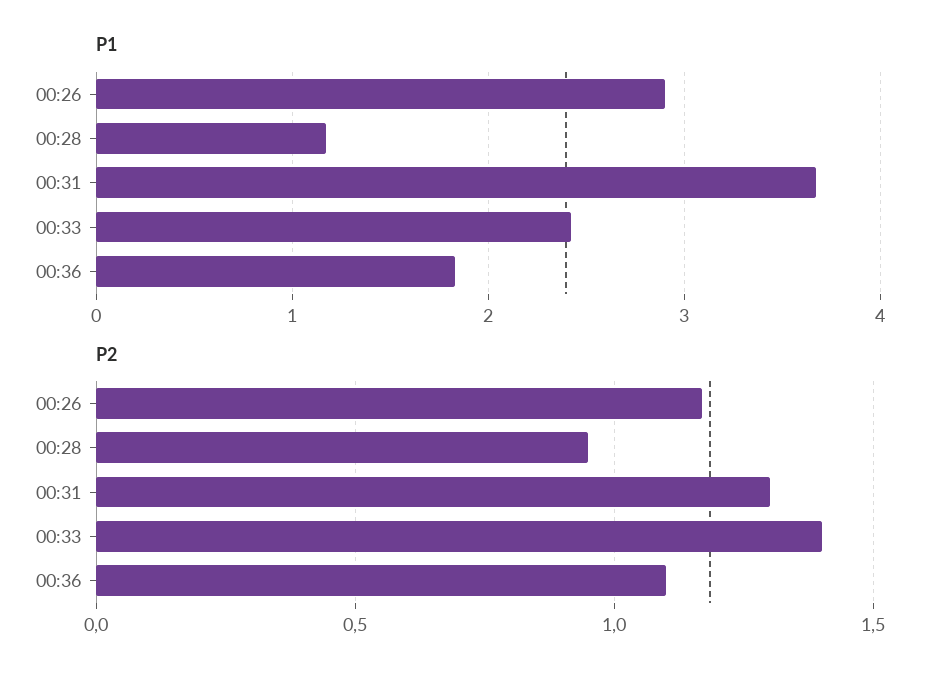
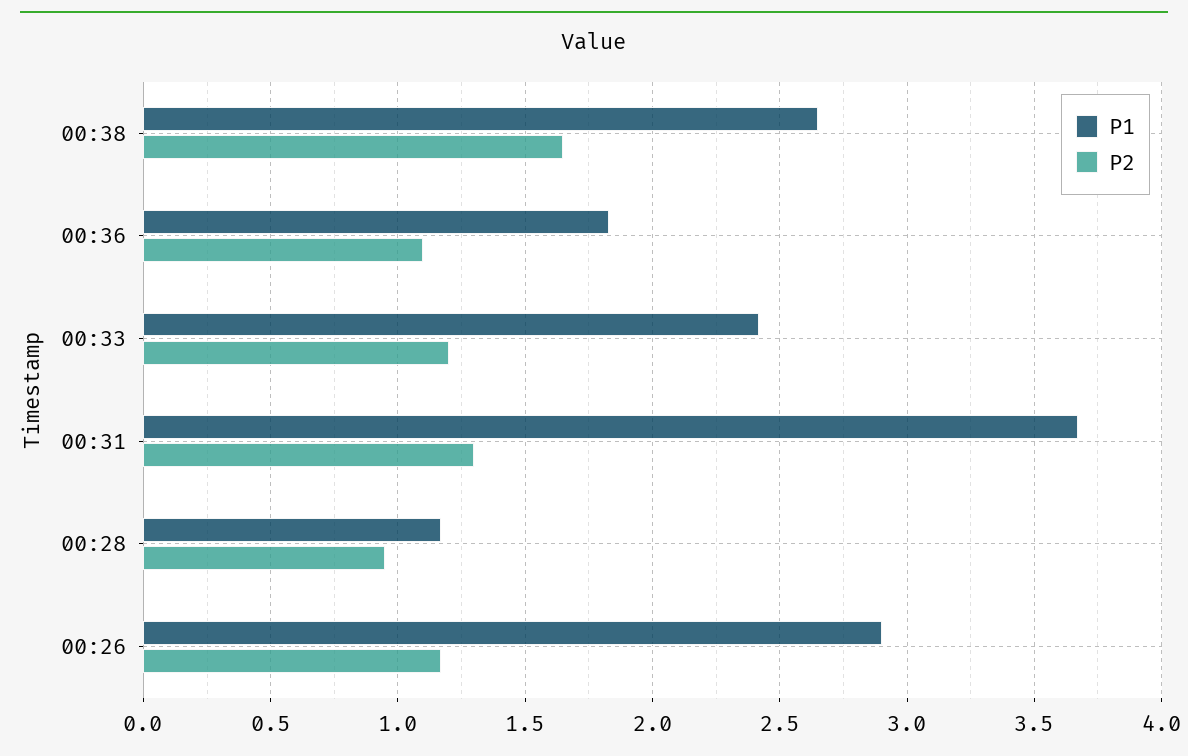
P2, 00:33: 1.4 -> 1.2
P1, 00:38: none -> 2.65
P2, 00:38: none -> 1.65

